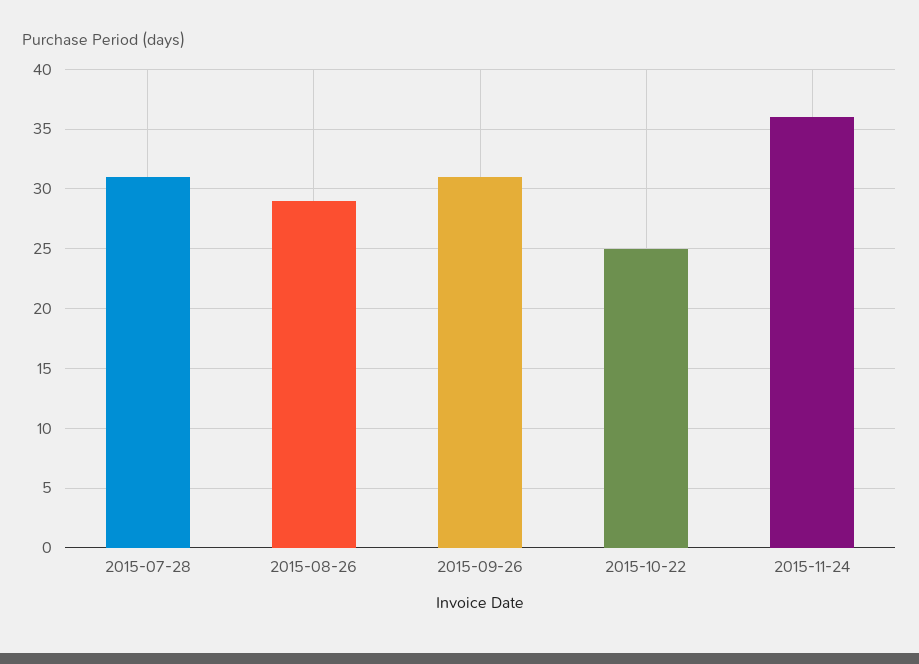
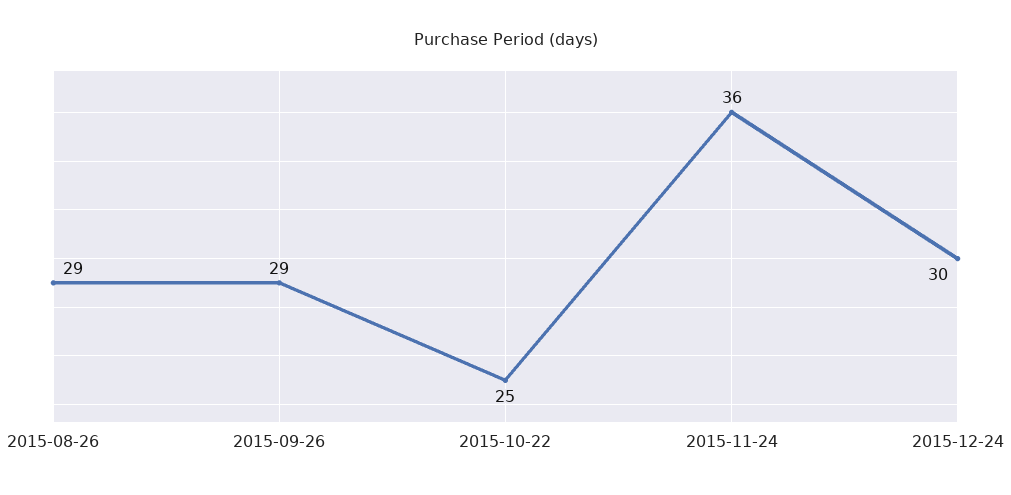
2015-07-28: 31 -> none
2015-09-26: 31 -> 29
2015-12-24: none -> 30

